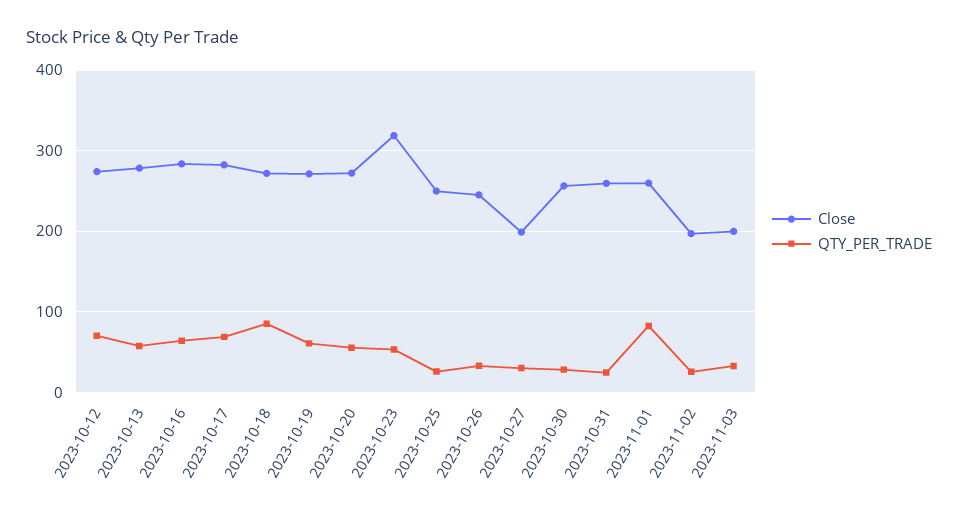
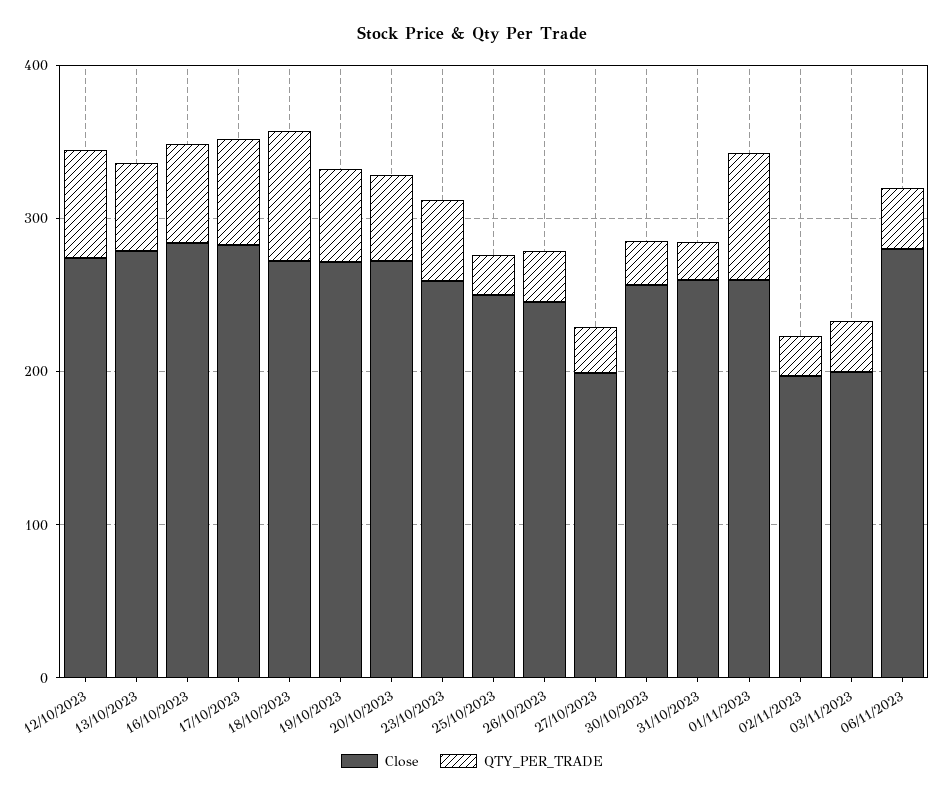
Close, 2023-10-23: 320 -> 260
Close, 06/11/2023: none -> 280
QTY_PER_TRADE, 06/11/2023: none -> 40

